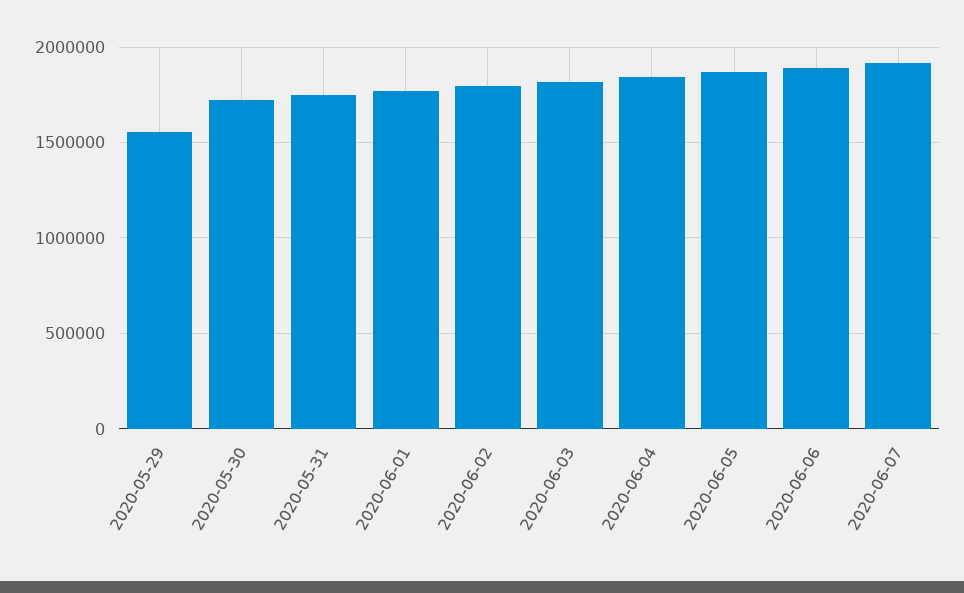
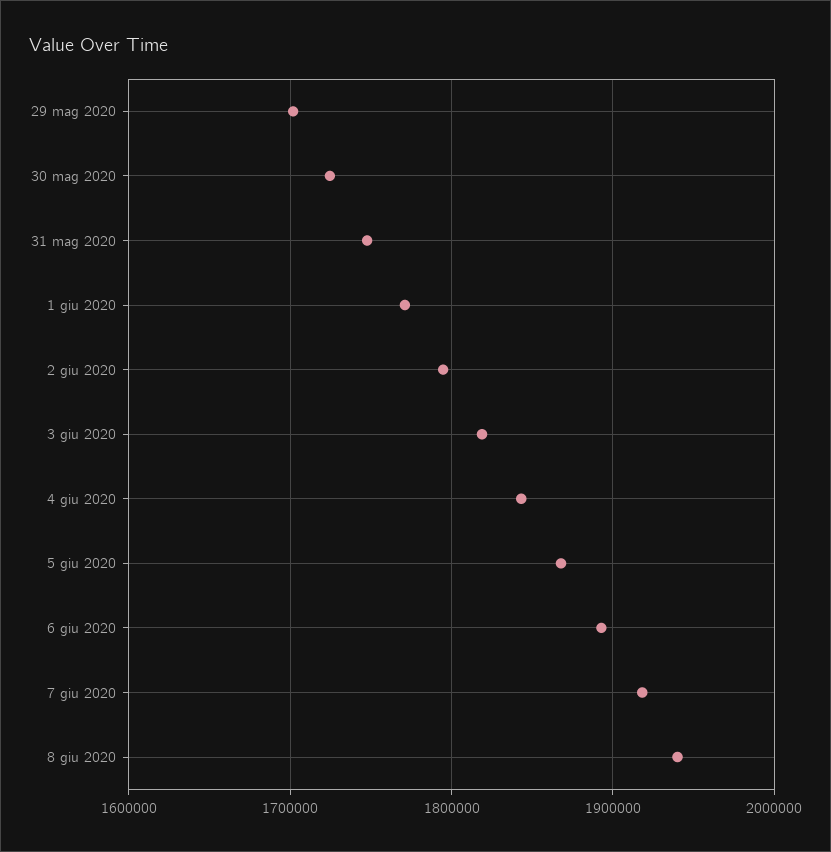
2020-05-29: 1550000 -> 1700000
8 giu 2020: none -> 1940000

